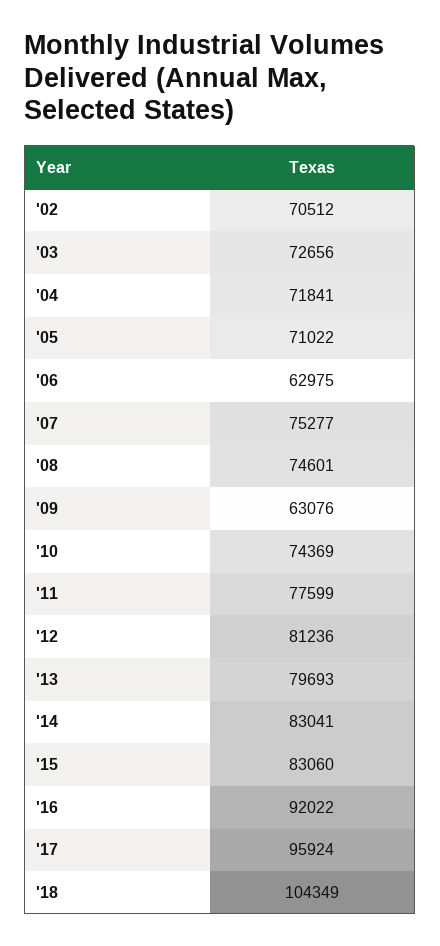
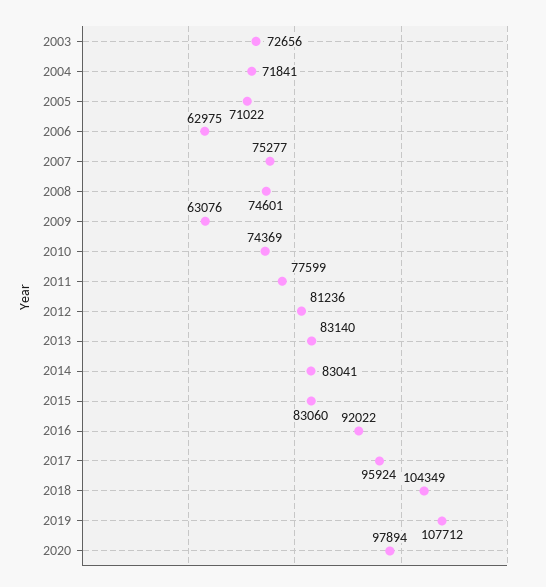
'02: 70512 -> none
'13: 79693 -> 83140
2019: none -> 107712
2020: none -> 97894

